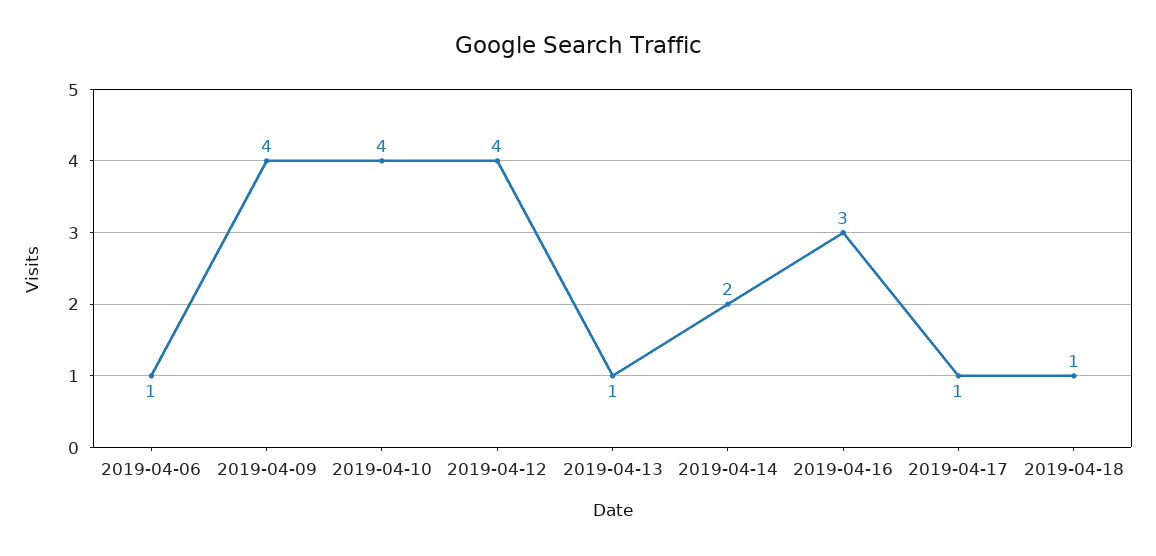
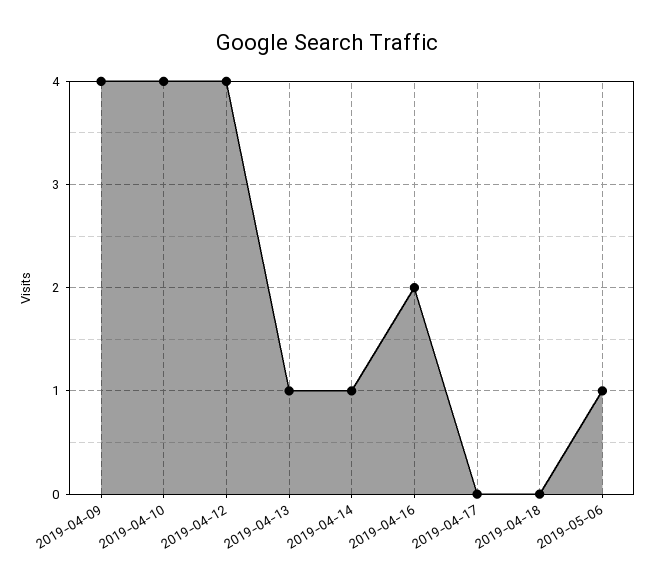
2019-04-06: 1 -> none
2019-04-14: 2 -> 1
2019-04-16: 3 -> 2
2019-04-17: 1 -> 0
2019-04-18: 1 -> 0
2019-05-06: none -> 1

